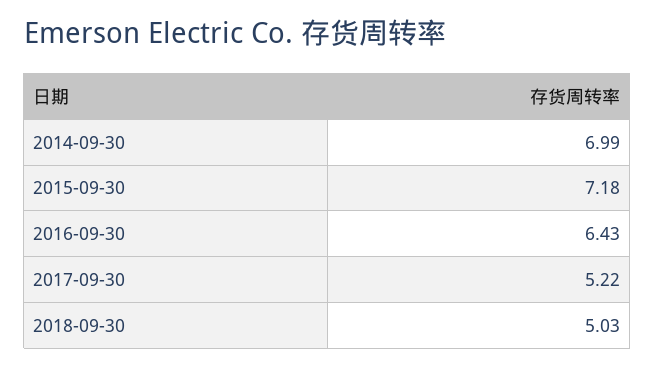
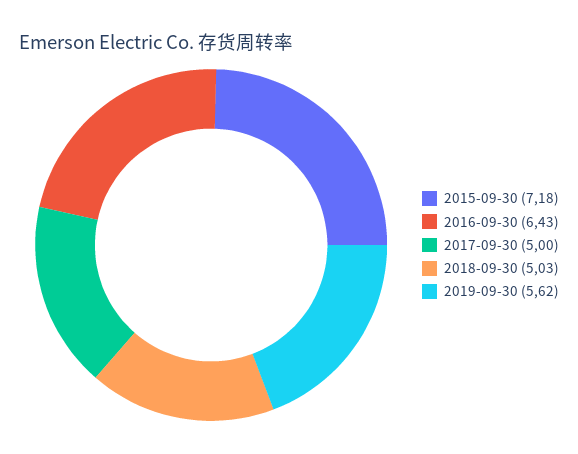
2014-09-30: 6.99 -> none
2017-09-30: 5.22 -> 5
2019-09-30: none -> 5.62

